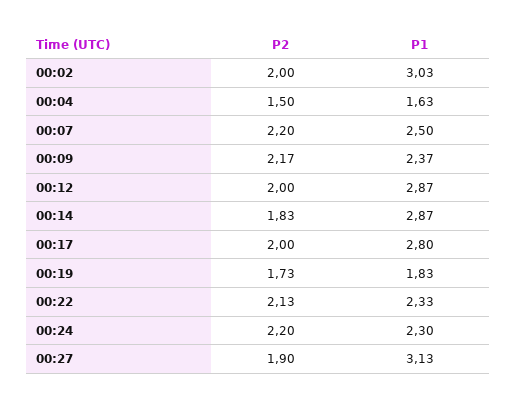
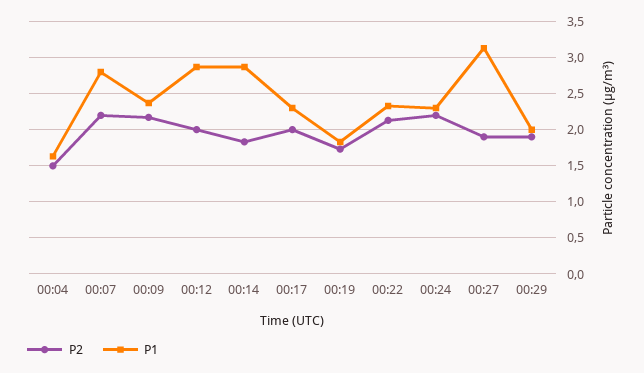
P2, 00:02: 2 -> none
P1, 00:02: 3.03 -> none
P1, 00:07: 2.5 -> 2.8
P1, 00:17: 2.8 -> 2.3
P2, 00:29: none -> 1.9
P1, 00:29: none -> 2

